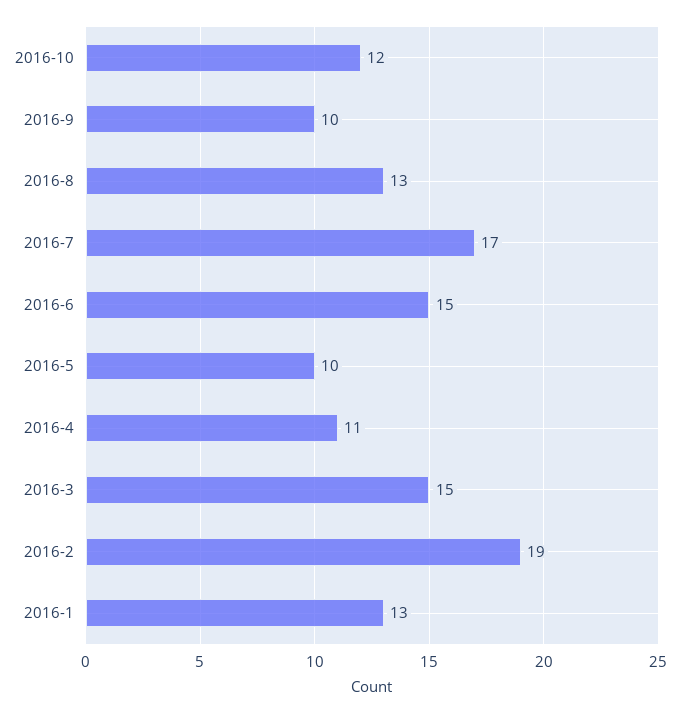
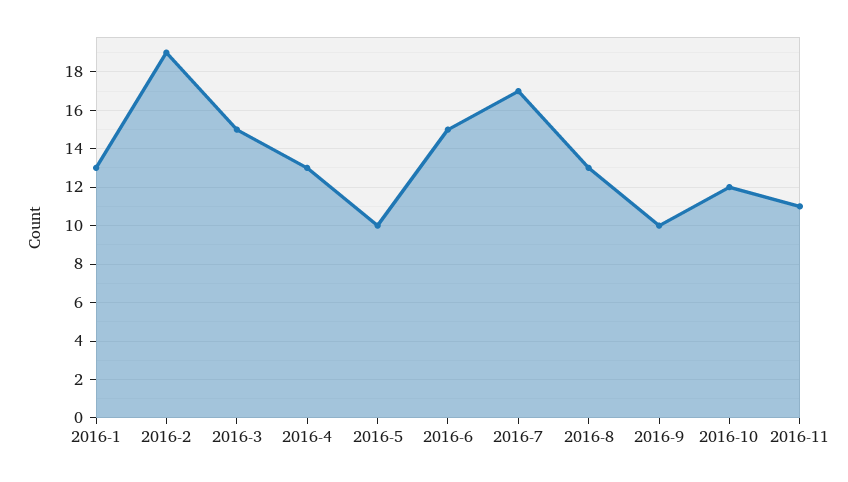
2016-4: 11 -> 13
2016-11: none -> 11

